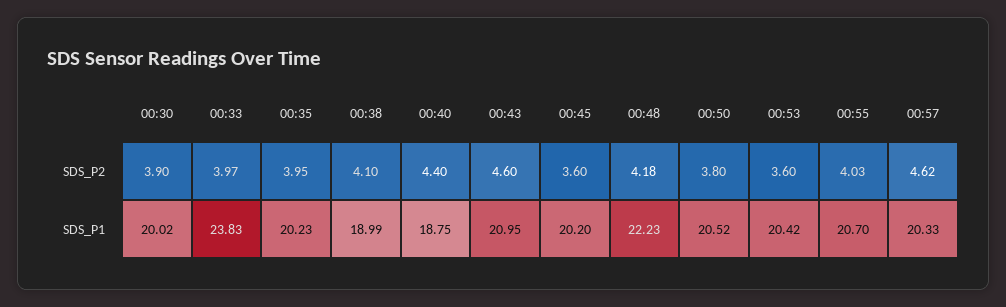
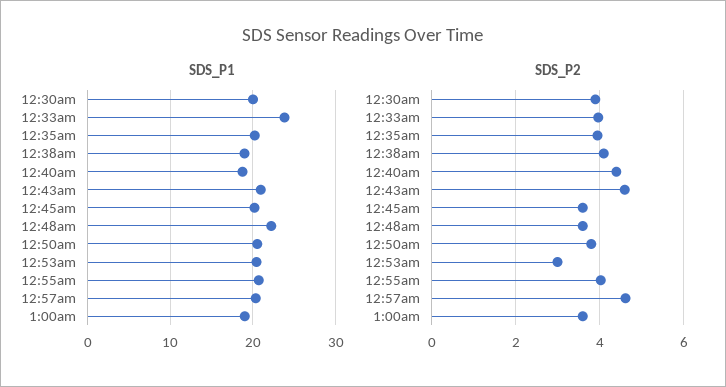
SDS_P2, 00:48: 4.18 -> 3.6
SDS_P2, 00:53: 3.6 -> 3
SDS_P1, 1:00am: none -> 19
SDS_P2, 1:00am: none -> 3.6

